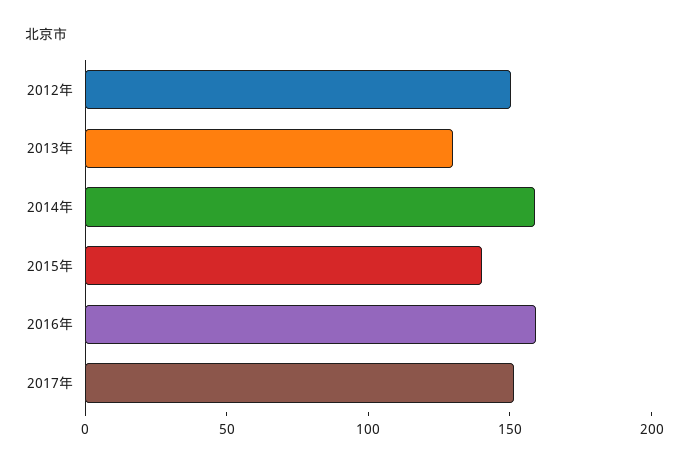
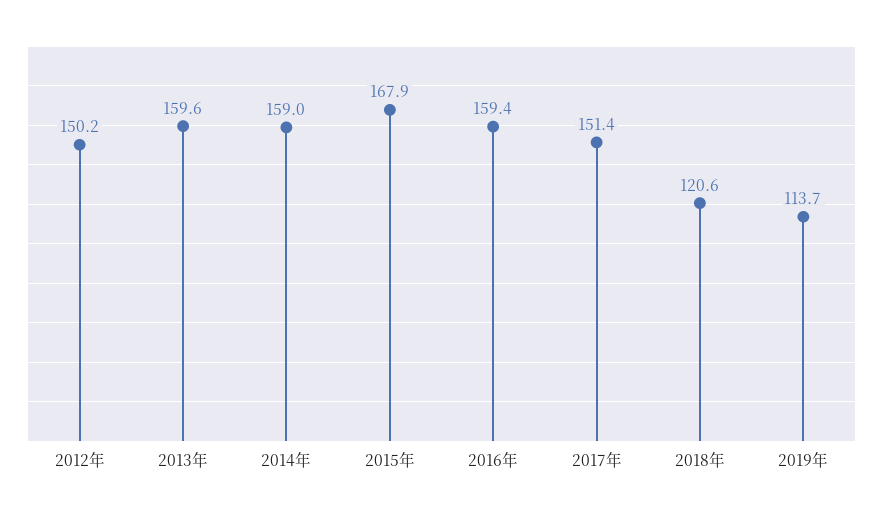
2013年: 130 -> 159.6
2015年: 140 -> 167.9
2018年: none -> 120.6
2019年: none -> 113.7

